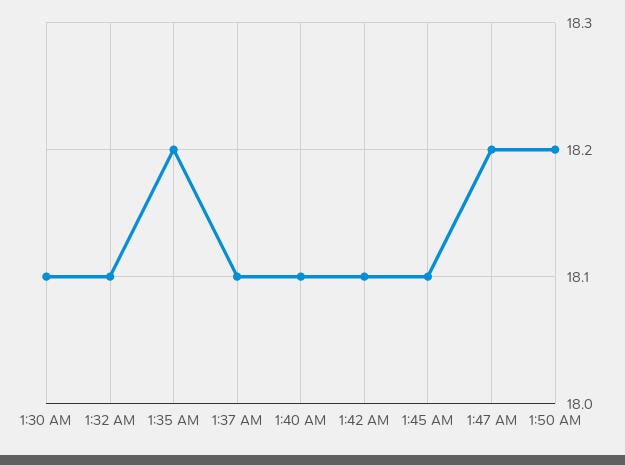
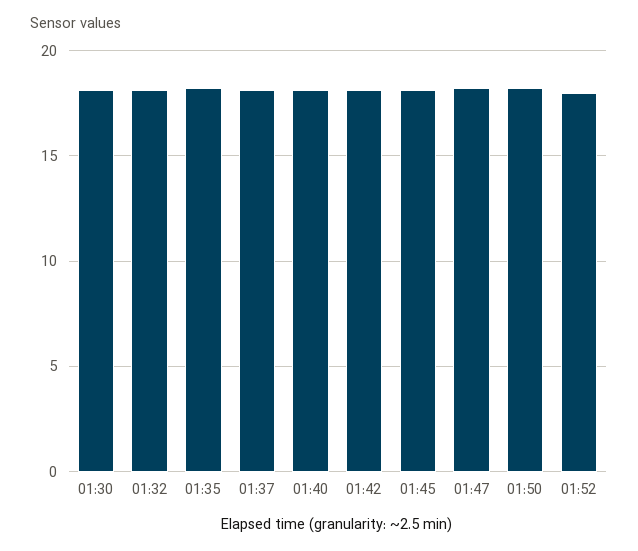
01:52: none -> 18

